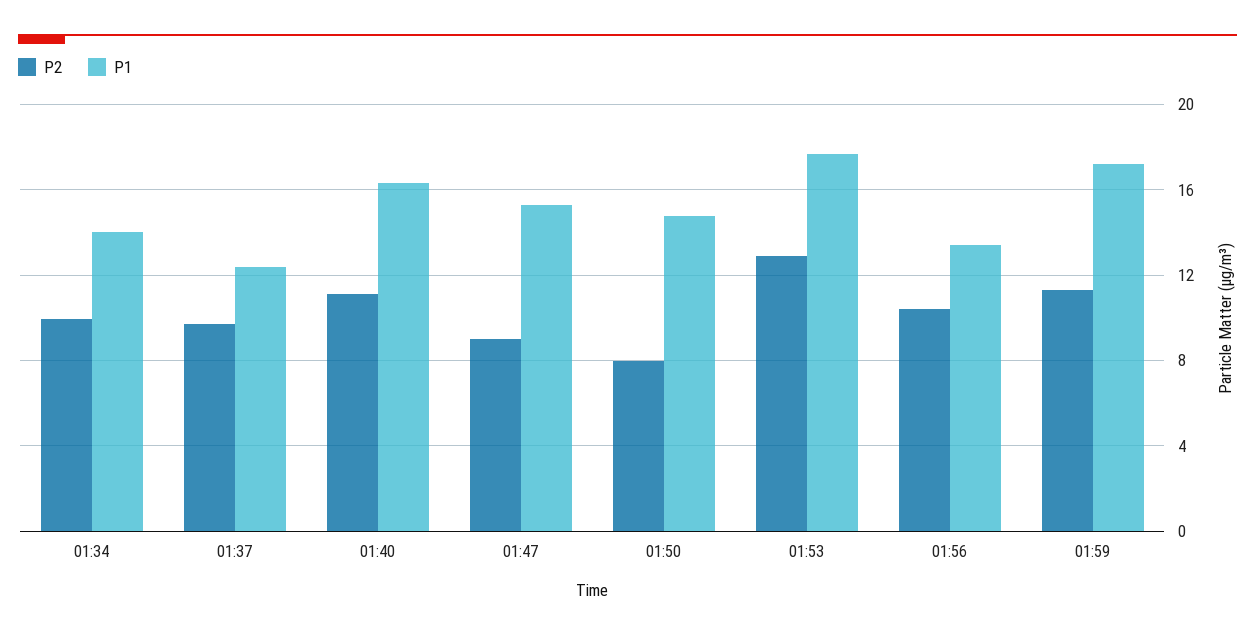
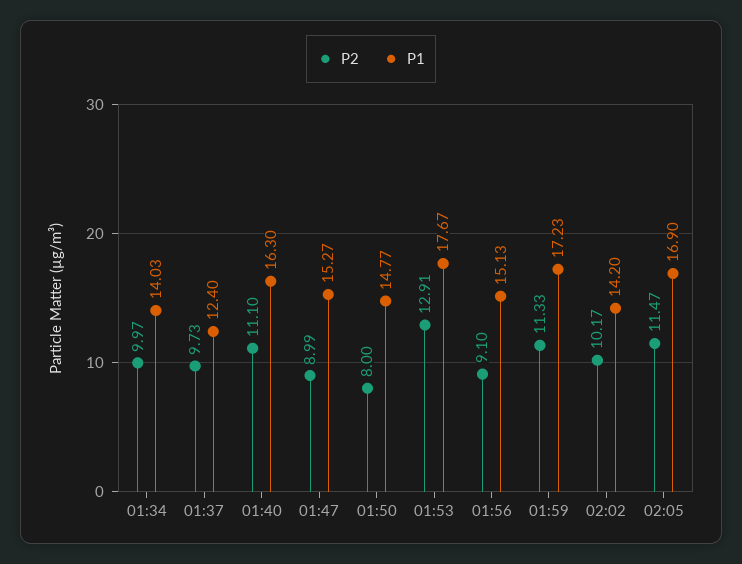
P2, 01:56: 10.5 -> 9.1
P1, 01:56: 13.5 -> 15.13
P2, 02:02: none -> 10.17
P1, 02:02: none -> 14.2
P2, 02:05: none -> 11.47
P1, 02:05: none -> 16.9

